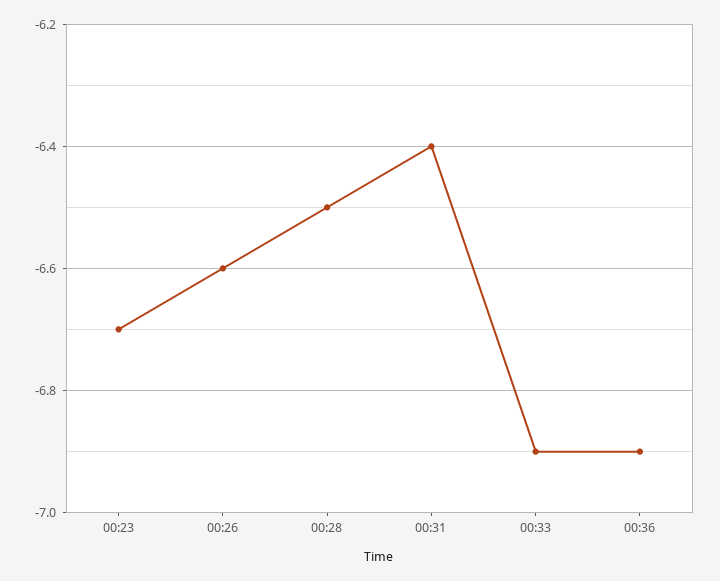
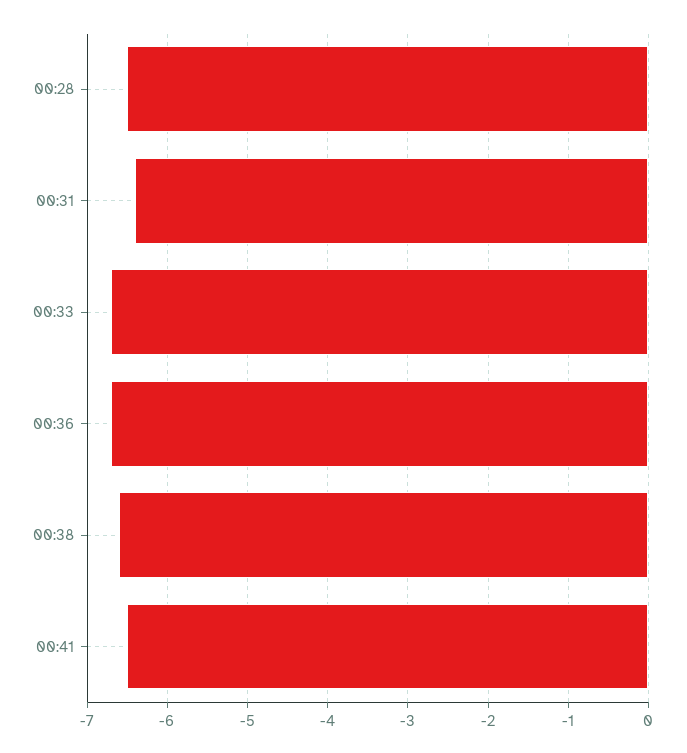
00:23: -6.7 -> none
00:26: -6.6 -> none
00:33: -6.9 -> -6.7
00:36: -6.9 -> -6.7
00:38: none -> -6.6
00:41: none -> -6.5

